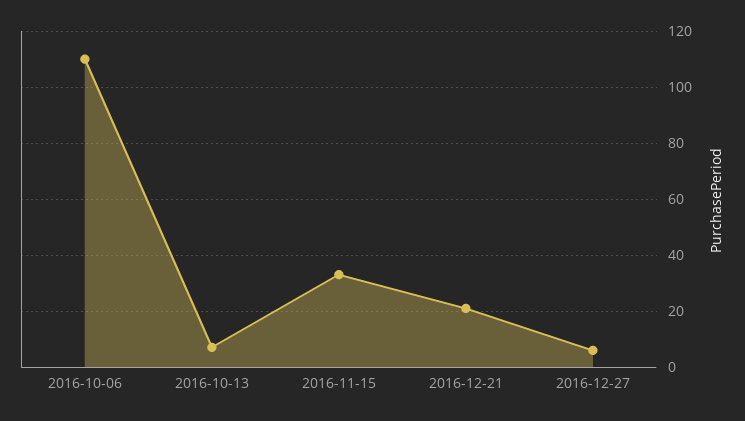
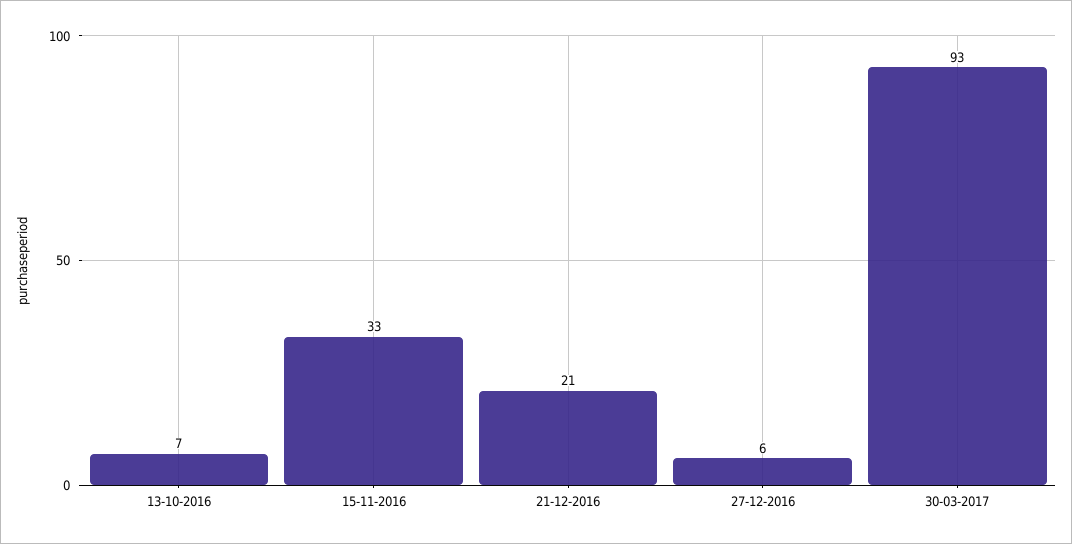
2016-10-06: 110 -> none
30-03-2017: none -> 93

